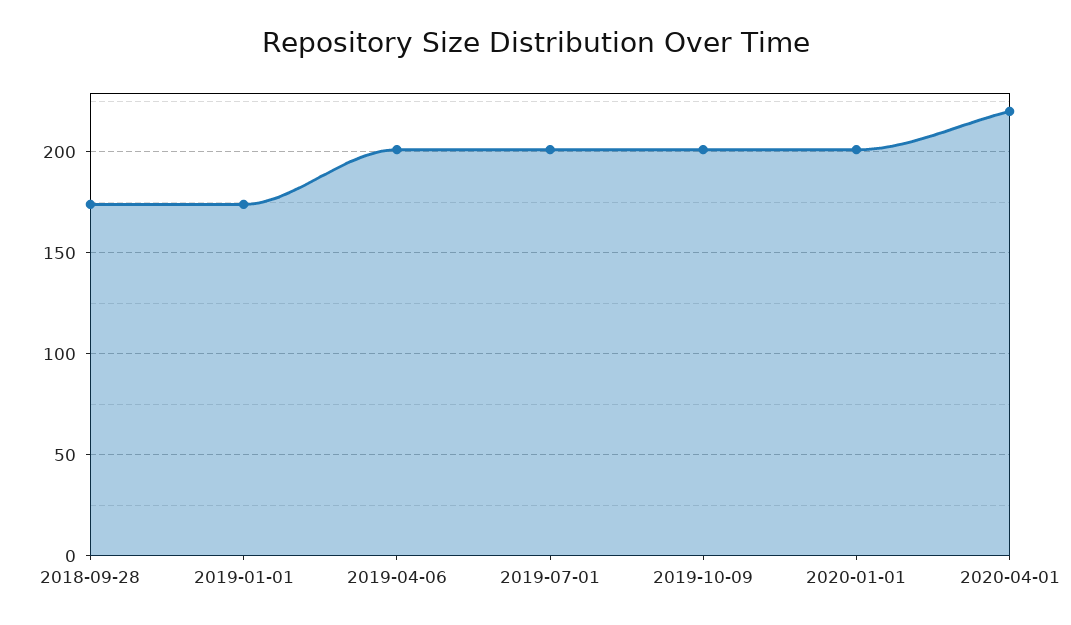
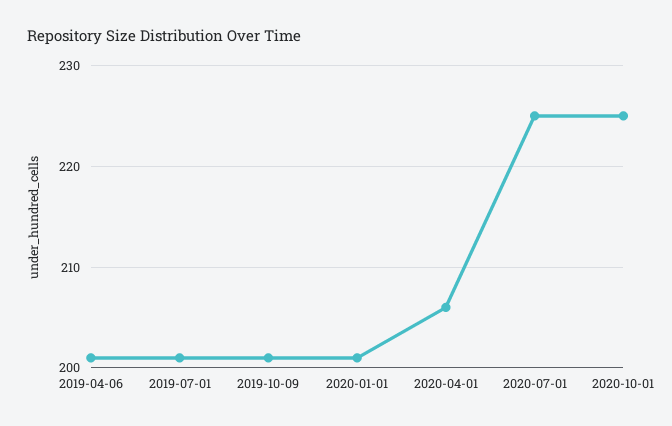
2018-09-28: 175 -> none
2019-01-01: 175 -> none
2020-04-01: 220 -> 206
2020-07-01: none -> 225
2020-10-01: none -> 225

